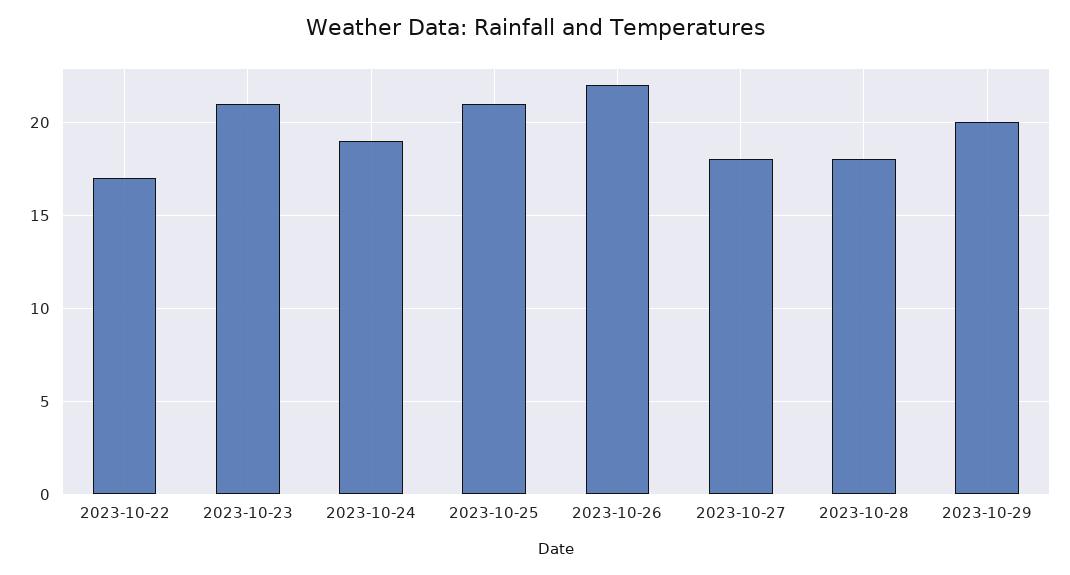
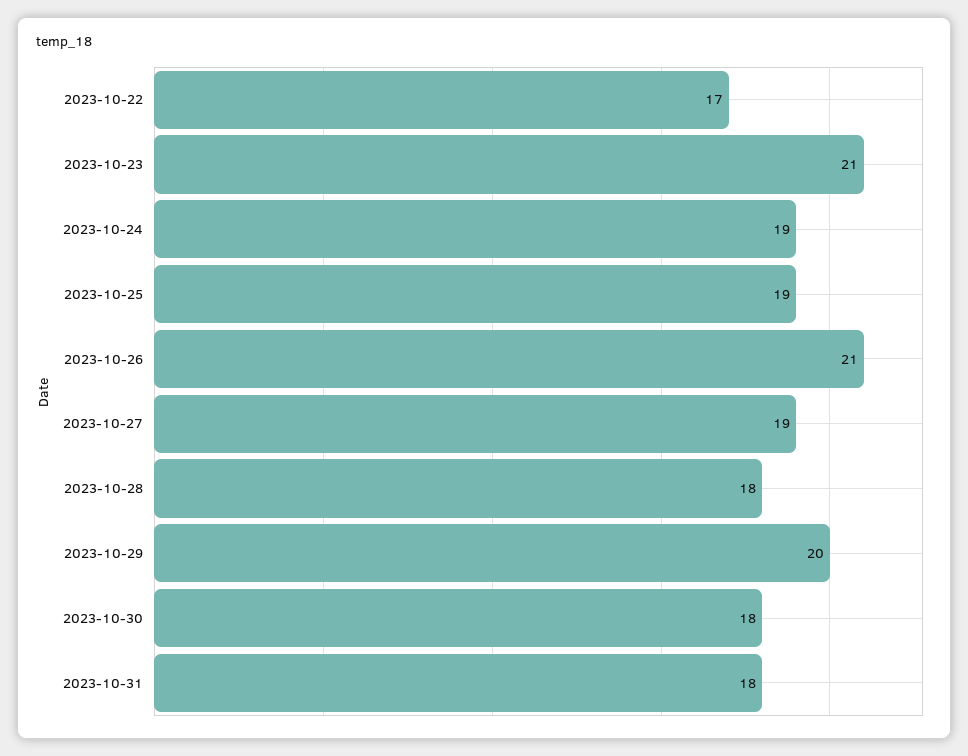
2023-10-25: 21 -> 19
2023-10-26: 22 -> 21
2023-10-27: 18 -> 19
2023-10-30: none -> 18
2023-10-31: none -> 18

